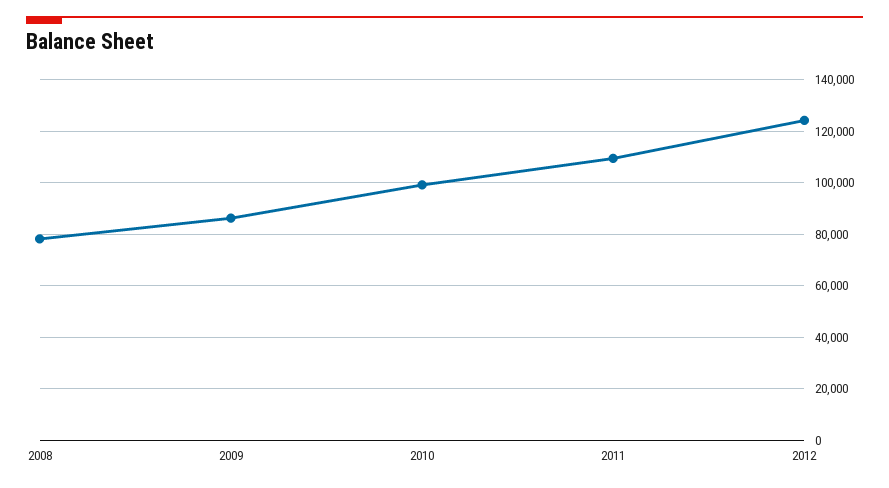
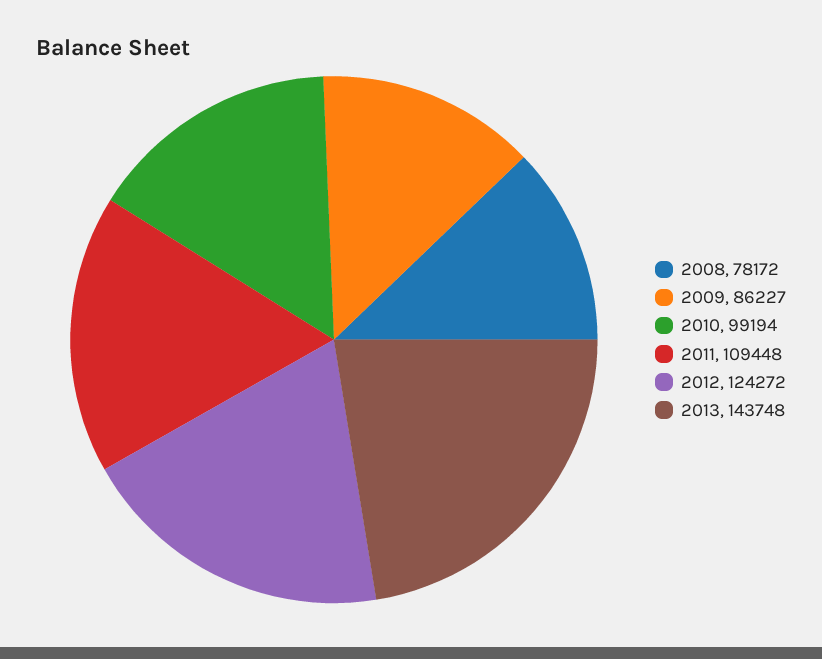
2013: none -> 143748

